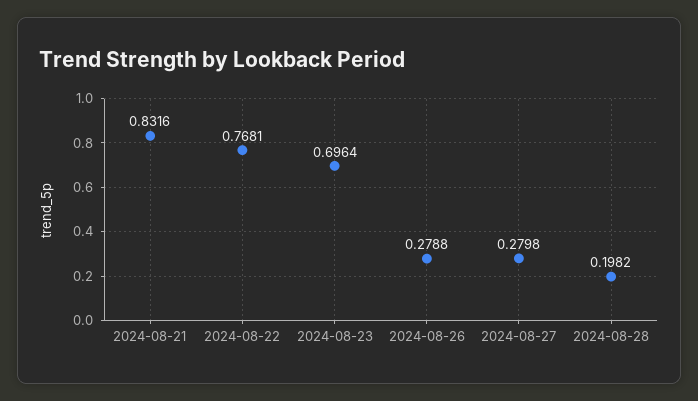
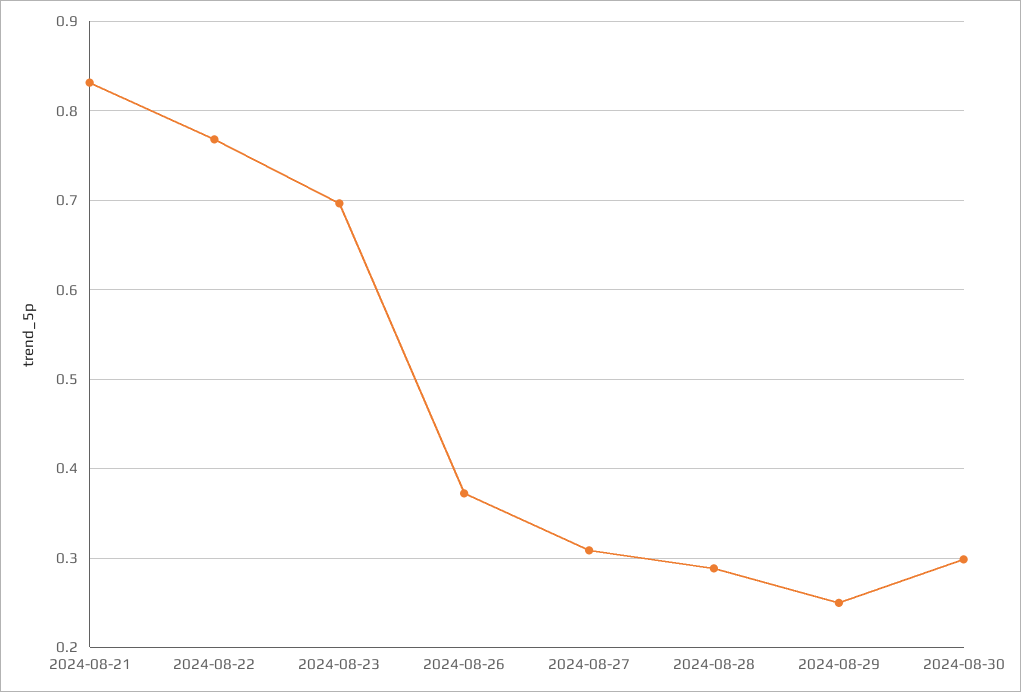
2024-08-26: 0.2788 -> 0.37
2024-08-27: 0.2798 -> 0.31
2024-08-28: 0.1982 -> 0.29
2024-08-29: none -> 0.25
2024-08-30: none -> 0.3

